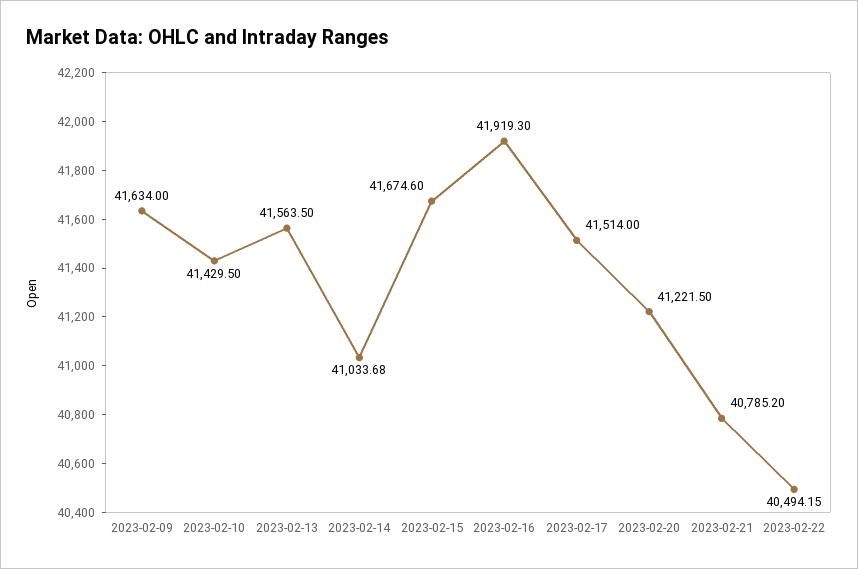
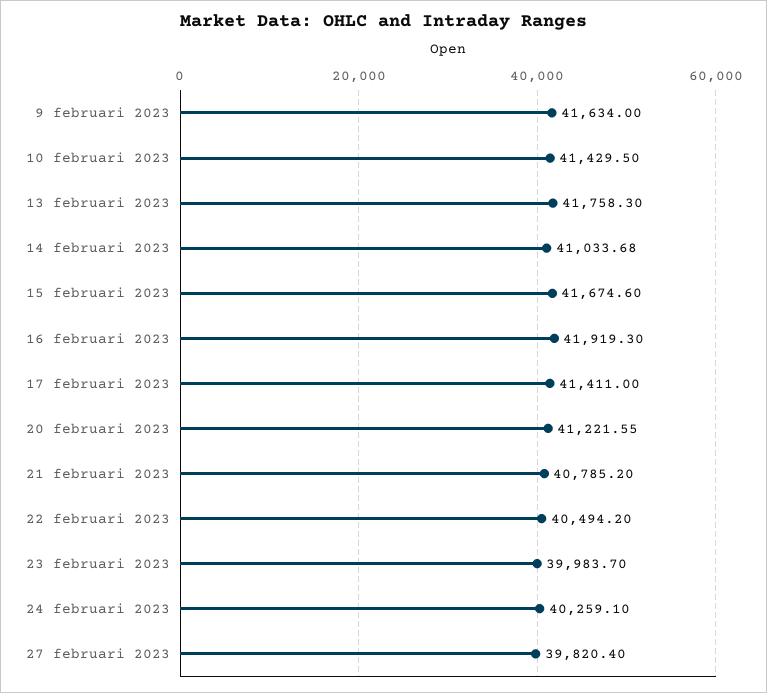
2023-02-13: 41563.5 -> 41758.3
2023-02-17: 41514 -> 41411
2023-02-20: 41221.5 -> 41221.55
2023-02-22: 40494.15 -> 40494.2
23 februari 2023: none -> 39983.7
24 februari 2023: none -> 40259.1
27 februari 2023: none -> 39820.4

